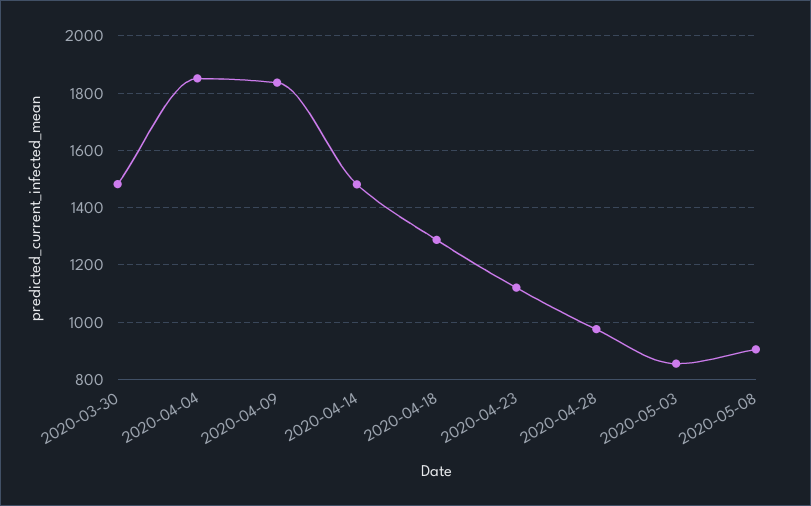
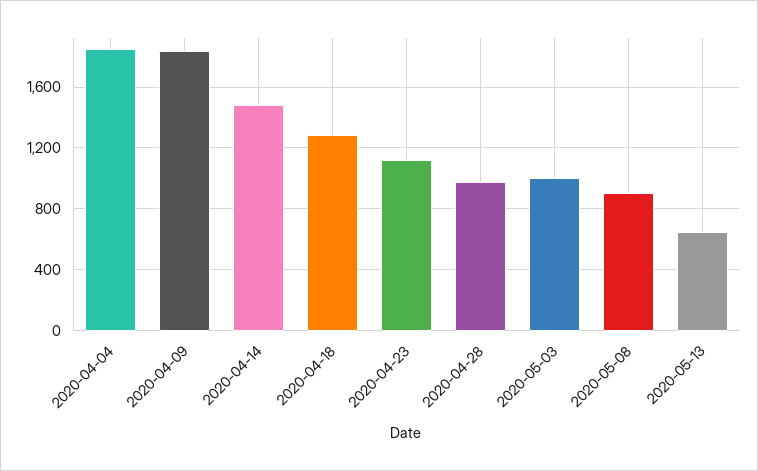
2020-03-30: 1475 -> none
2020-05-03: 850 -> 1000
2020-05-13: none -> 650

